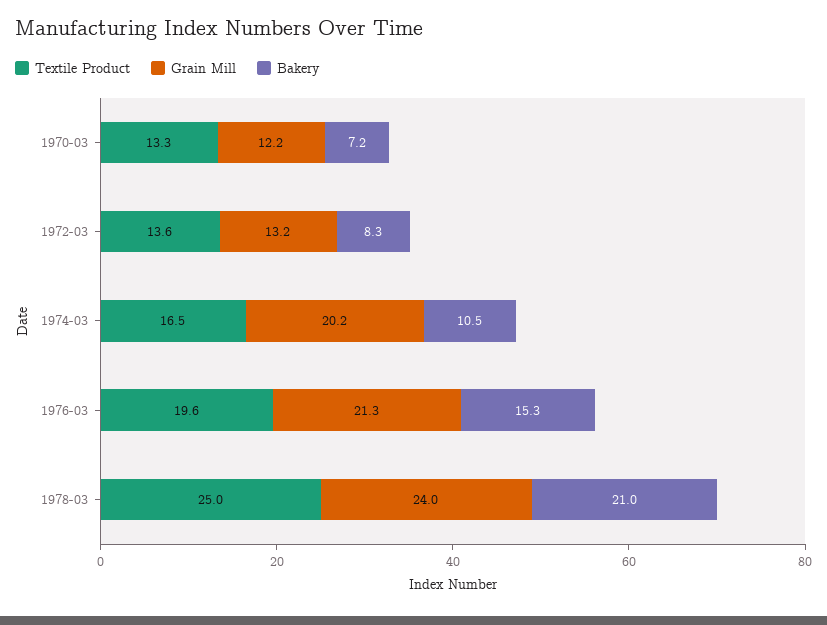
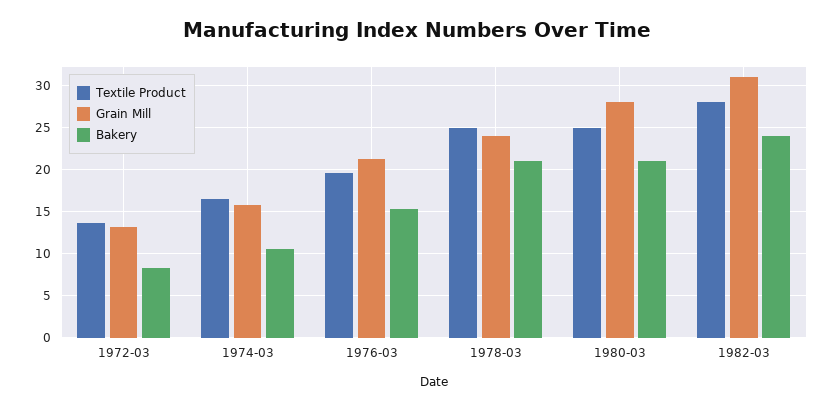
Textile Product, 1970-03: 13.3 -> none
Grain Mill, 1970-03: 12.2 -> none
Bakery, 1970-03: 7.2 -> none
Grain Mill, 1974-03: 20.2 -> 16
Textile Product, 1980-03: none -> 25
Grain Mill, 1980-03: none -> 28
Bakery, 1980-03: none -> 21
Textile Product, 1982-03: none -> 28
Grain Mill, 1982-03: none -> 31
Bakery, 1982-03: none -> 24

